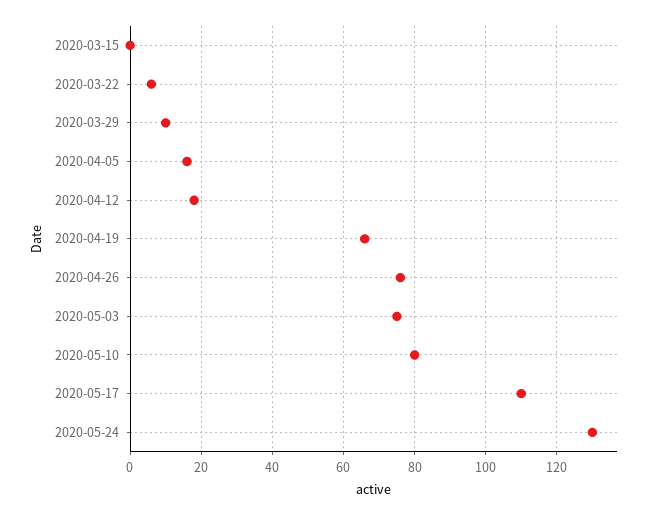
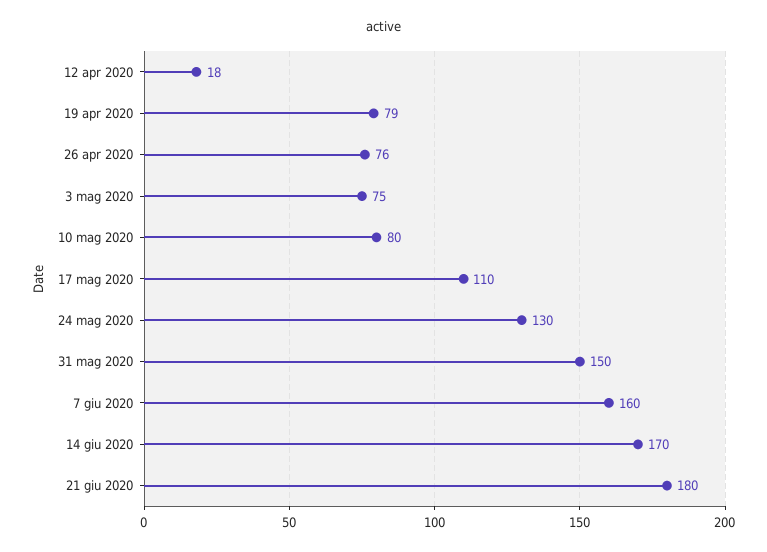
2020-03-15: 0 -> none
2020-03-22: 5 -> none
2020-03-29: 10 -> none
2020-04-05: 15 -> none
2020-04-19: 65 -> 79
31 mag 2020: none -> 150
7 giu 2020: none -> 160
14 giu 2020: none -> 170
21 giu 2020: none -> 180

